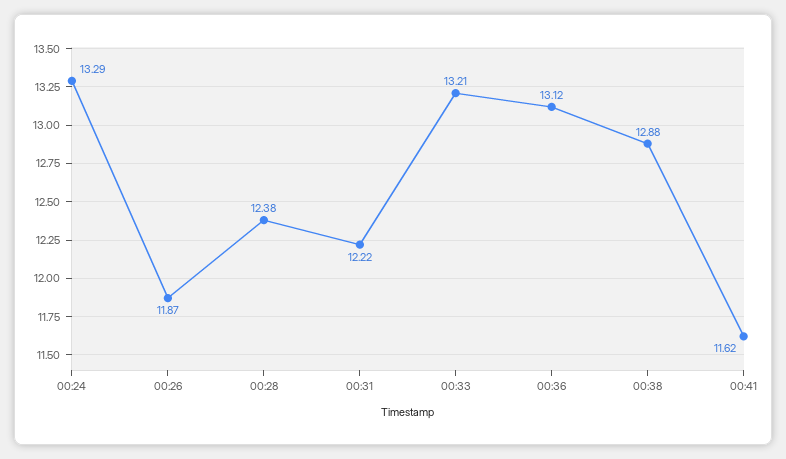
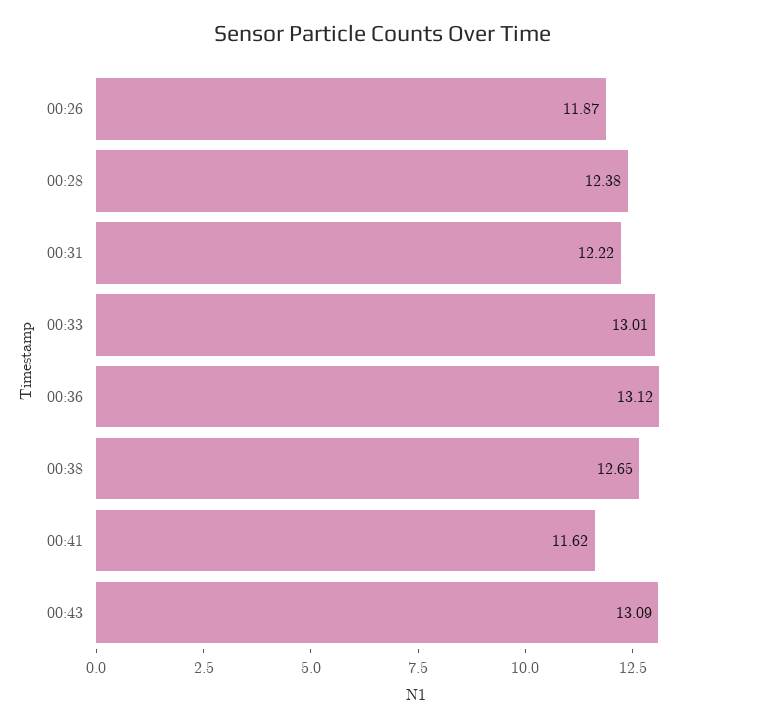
00:24: 13.29 -> none
00:33: 13.21 -> 13.01
00:38: 12.88 -> 12.65
00:43: none -> 13.09

